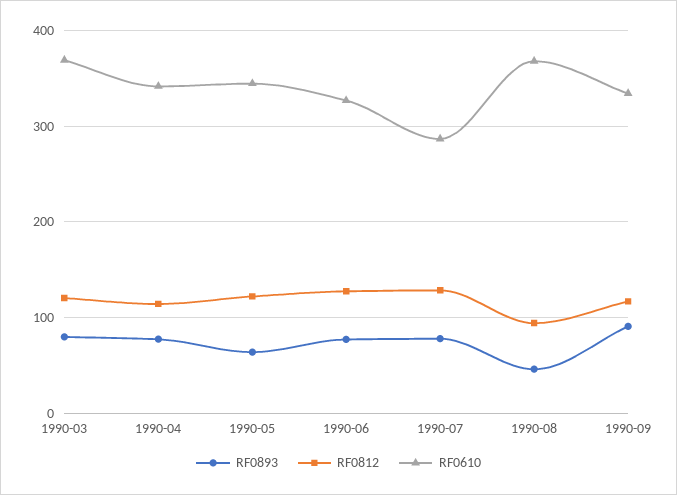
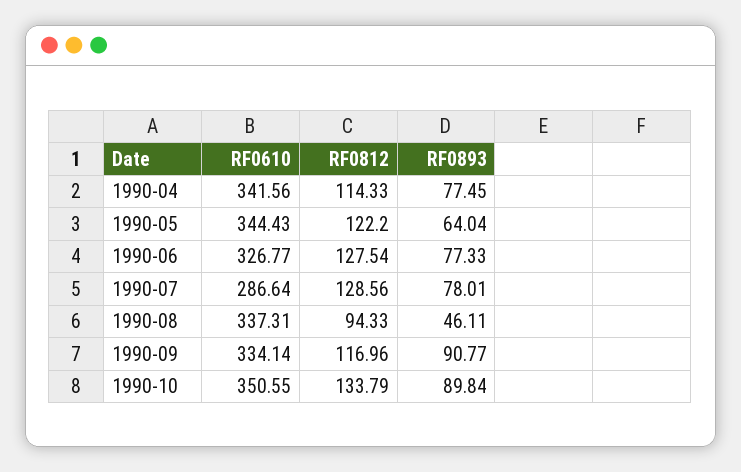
RF0893, 1990-03: 80 -> none
RF0812, 1990-03: 120 -> none
RF0610, 1990-03: 370 -> none
RF0610, 1990-08: 370 -> 337.31
RF0610, 1990-10: none -> 350.55
RF0812, 1990-10: none -> 133.79
RF0893, 1990-10: none -> 89.84

